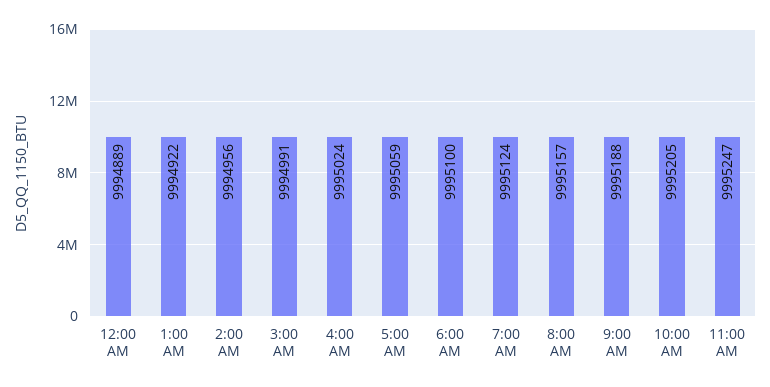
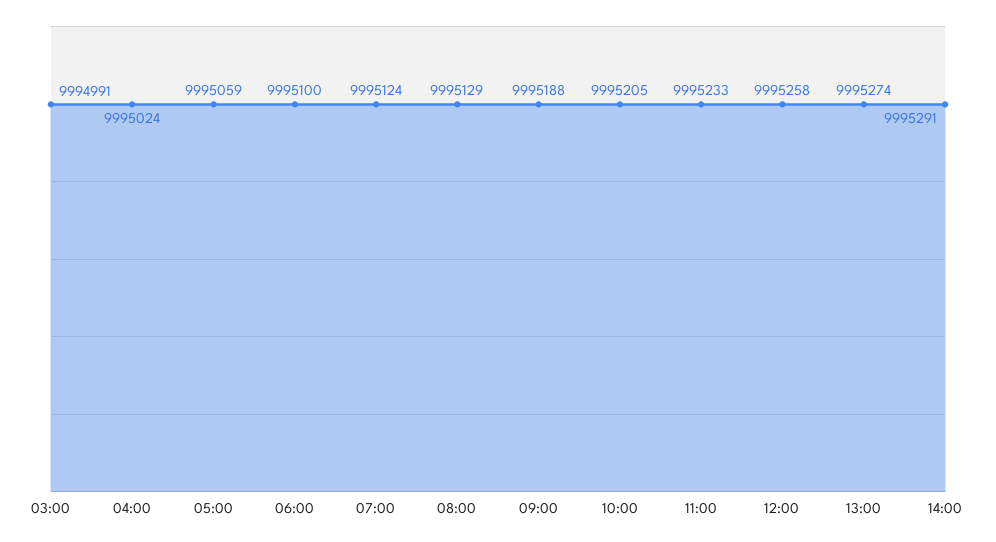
12:00 AM: 9994889 -> none
1:00 AM: 9994922 -> none
2:00 AM: 9994956 -> none
8:00 AM: 9995157 -> 9995129
11:00 AM: 9995247 -> 9995233
12:00: none -> 9995258
13:00: none -> 9995274
14:00: none -> 9995291

